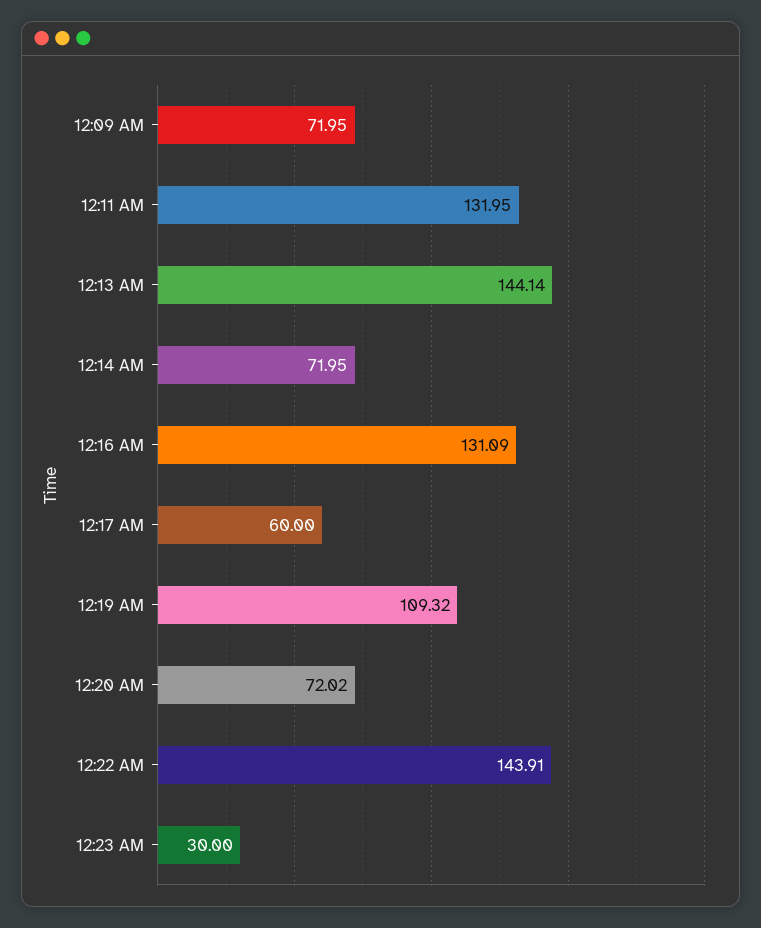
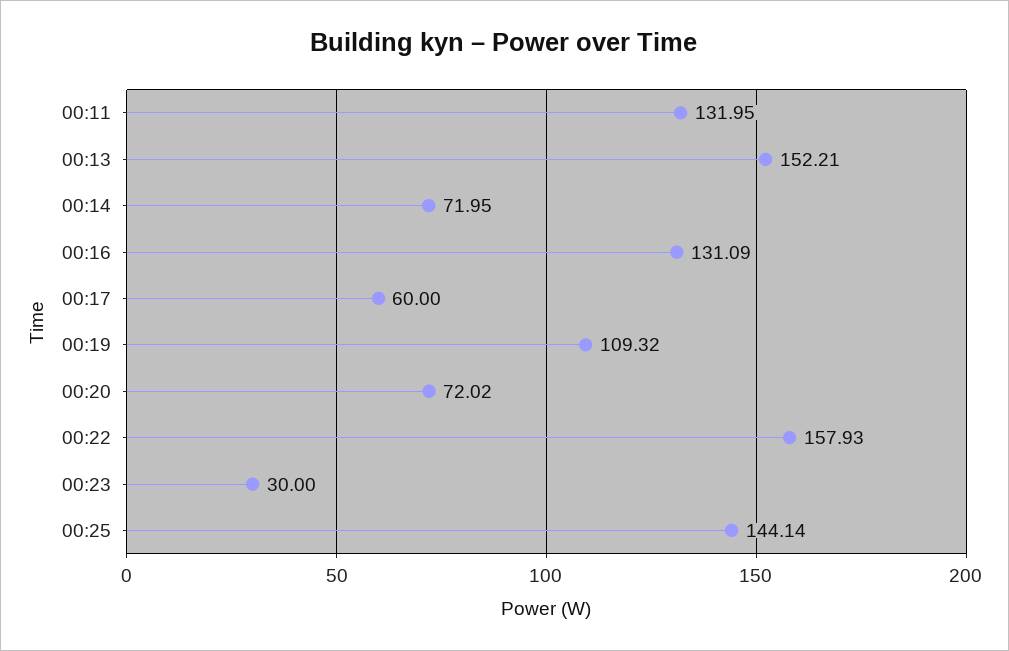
12:09 AM: 71.95 -> none
12:13 AM: 144.14 -> 152.21
12:22 AM: 143.91 -> 157.93
00:25: none -> 144.14

